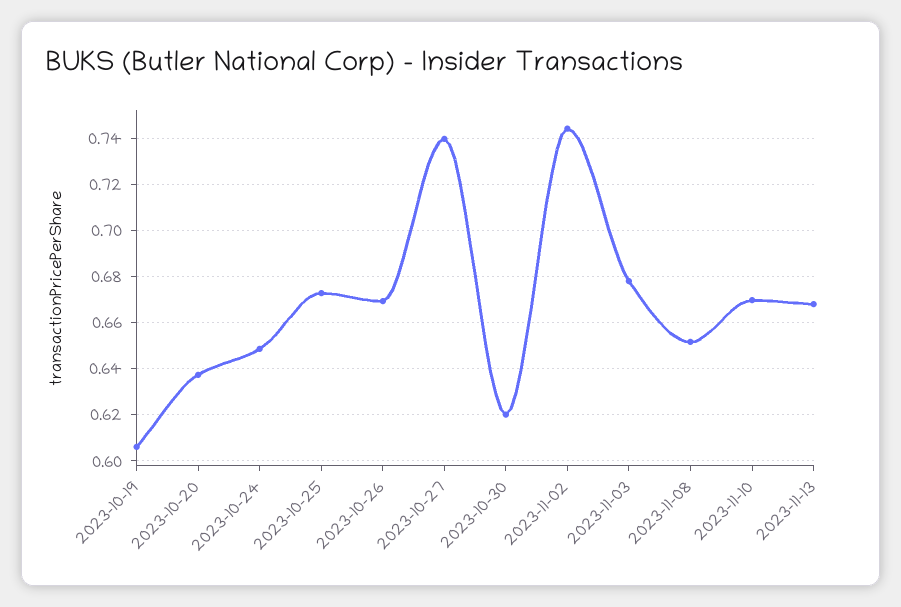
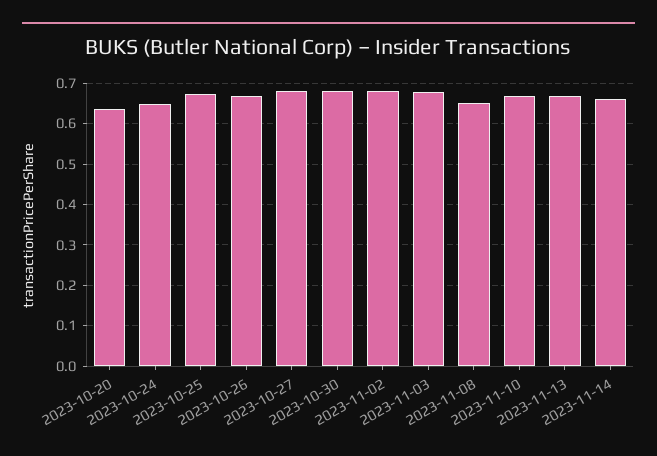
2023-10-19: 0.605 -> none
2023-10-27: 0.74 -> 0.68
2023-10-30: 0.62 -> 0.68
2023-11-02: 0.745 -> 0.68
2023-11-14: none -> 0.66

